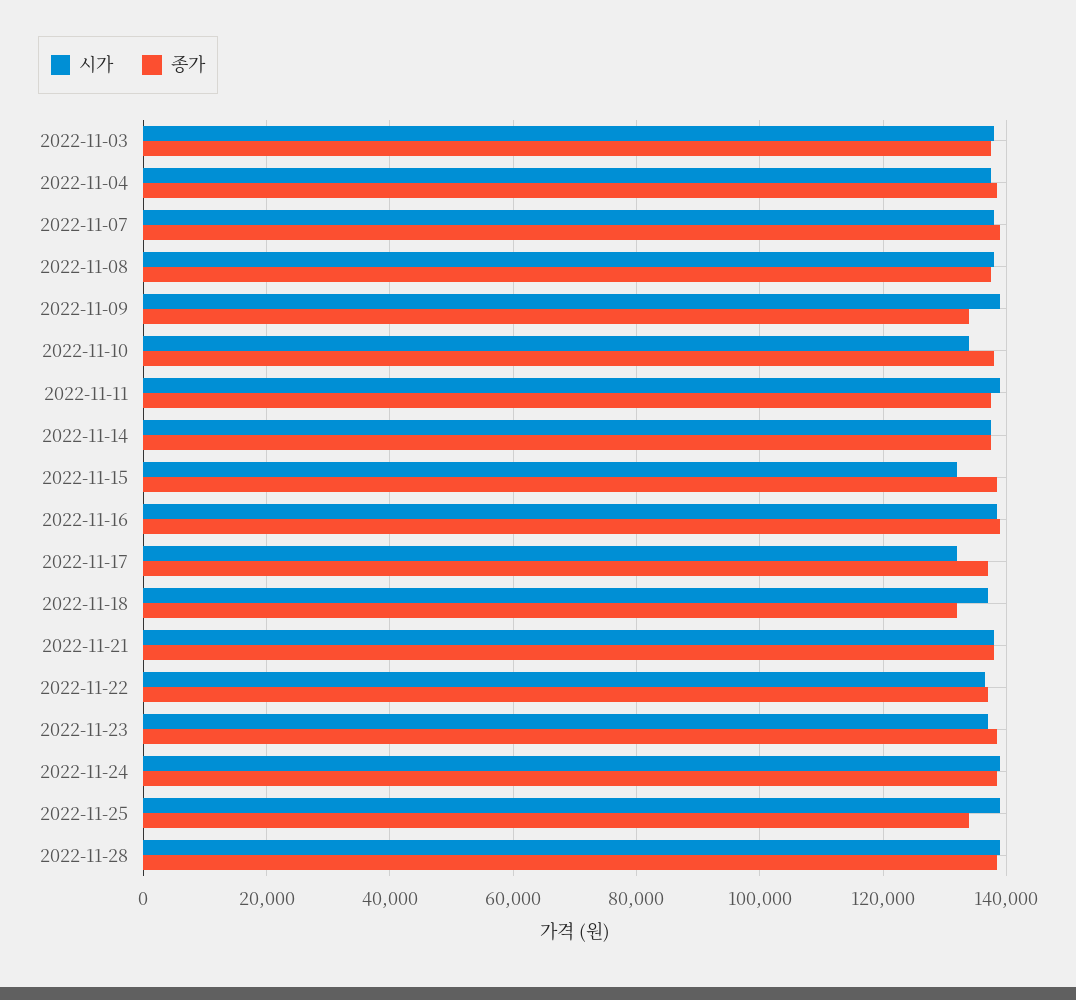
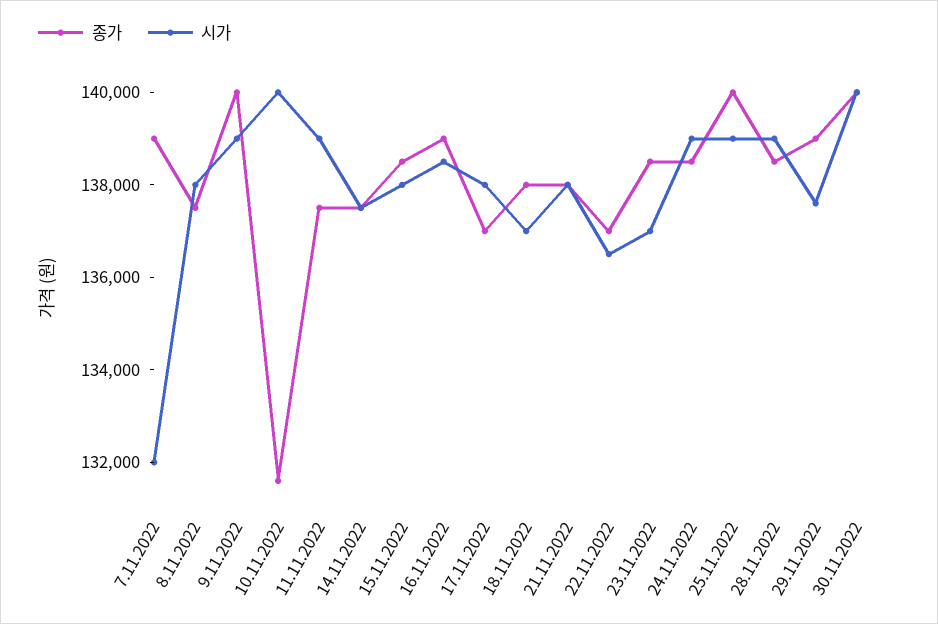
시가, 2022-11-03: 138000 -> none
종가, 2022-11-03: 138000 -> none
시가, 2022-11-04: 138000 -> none
종가, 2022-11-04: 138000 -> none
시가, 2022-11-07: 138000 -> 132000
종가, 2022-11-09: 134000 -> 140000
시가, 2022-11-10: 134000 -> 140000
종가, 2022-11-10: 138000 -> 131500
시가, 2022-11-15: 132000 -> 138000
시가, 2022-11-17: 132000 -> 138000
종가, 2022-11-18: 132000 -> 138000
종가, 2022-11-25: 134000 -> 140000
종가, 29.11.2022: none -> 139000
시가, 29.11.2022: none -> 137500
종가, 30.11.2022: none -> 140000
시가, 30.11.2022: none -> 140000

